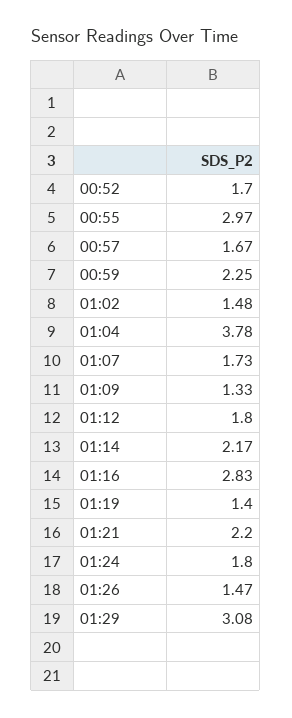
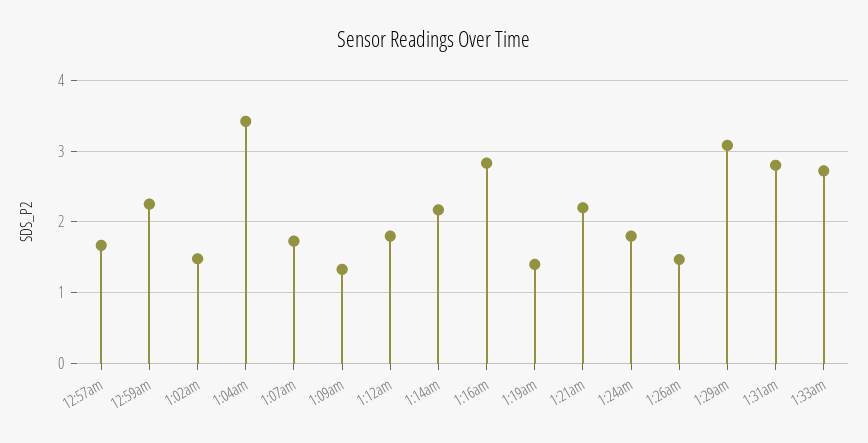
00:52: 1.7 -> none
00:55: 2.97 -> none
01:04: 3.78 -> 3.4
1:31am: none -> 2.8
1:33am: none -> 2.7

